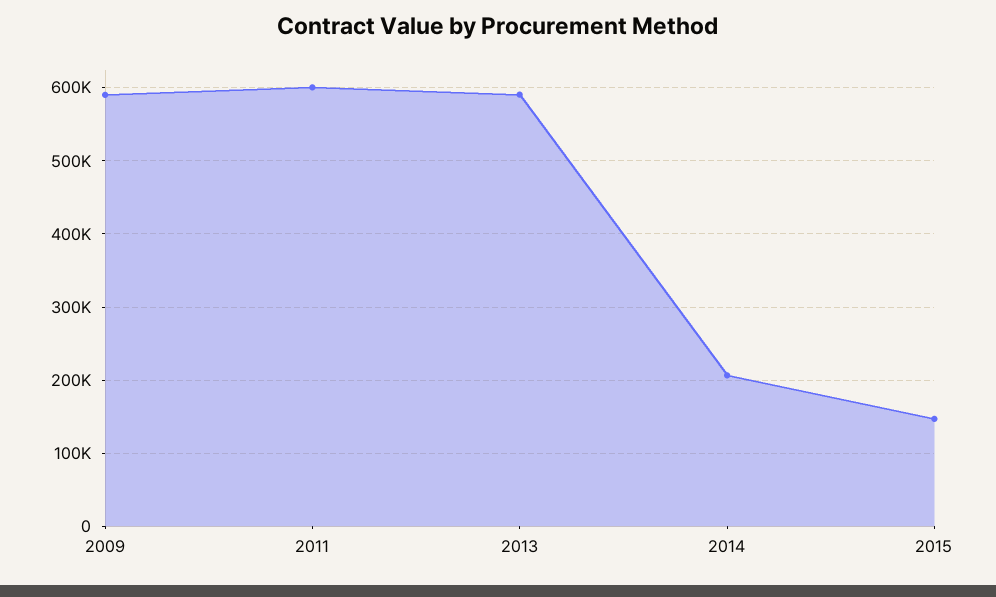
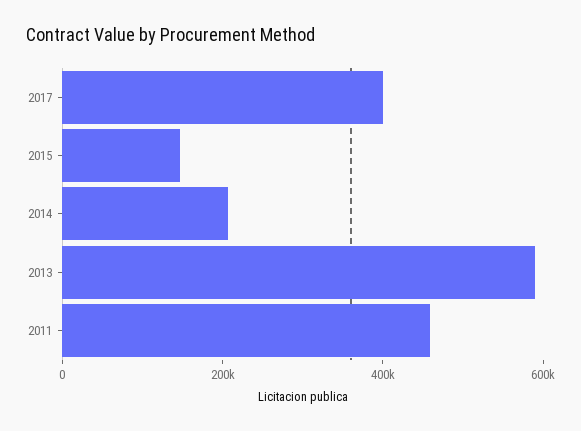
2009: 590000 -> none
2011: 600000 -> 450000
2017: none -> 400000

